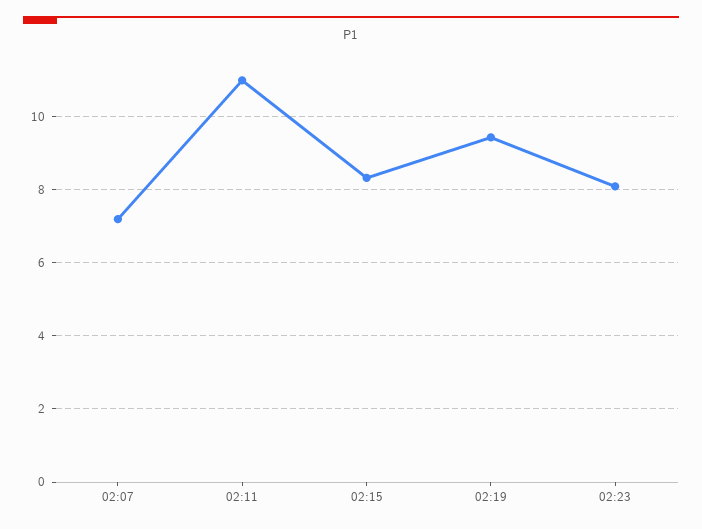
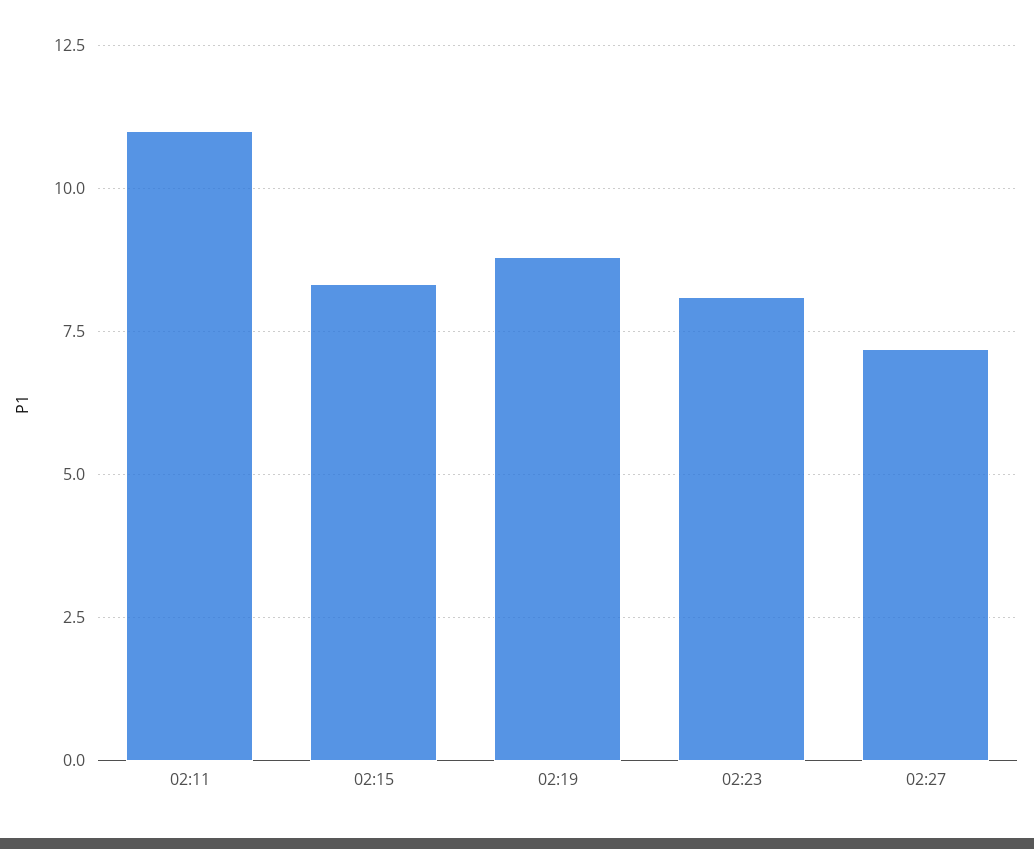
02:07: 7.2 -> none
02:19: 9.4 -> 8.75
02:27: none -> 7.25

